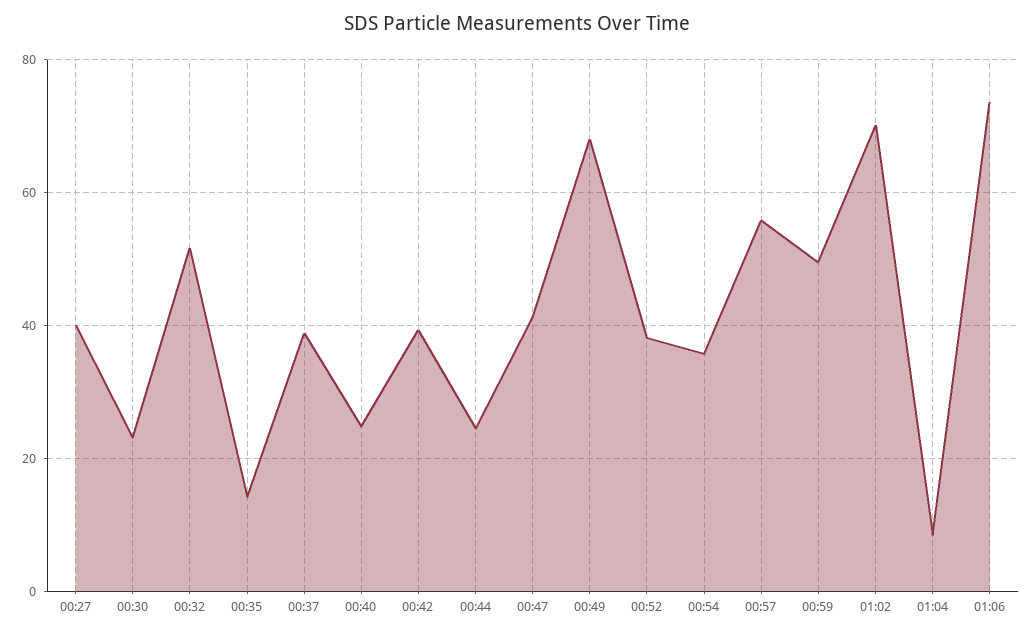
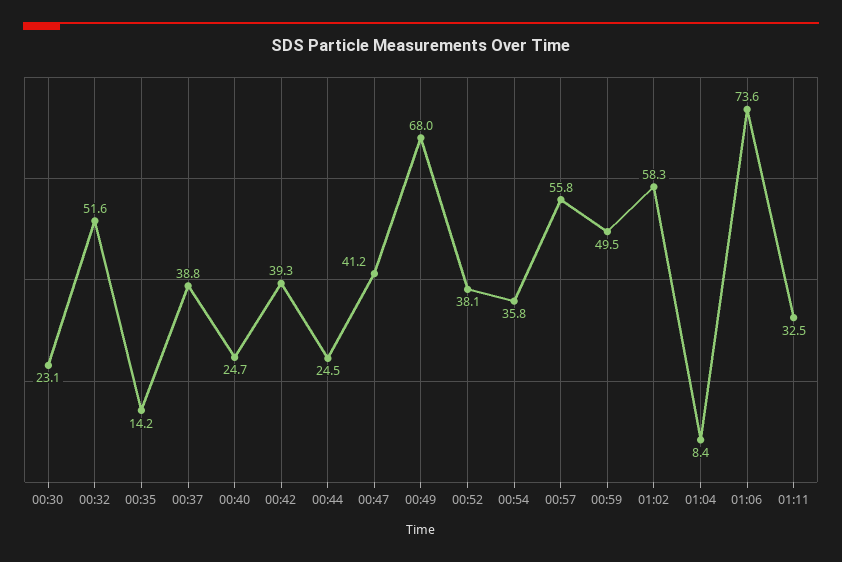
00:27: 40 -> none
01:02: 70 -> 58.3
01:11: none -> 32.5

